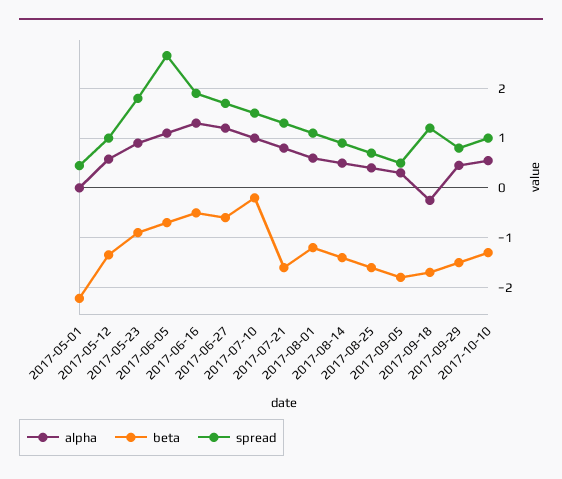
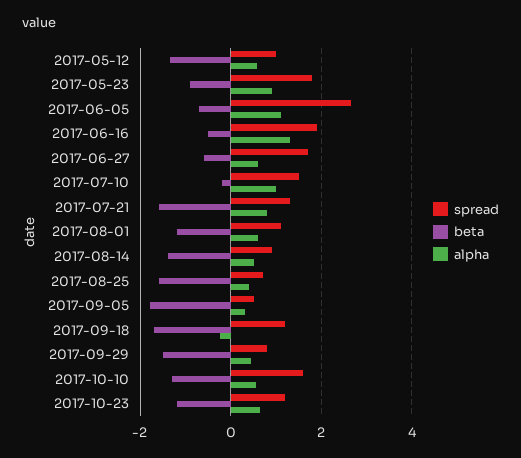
alpha, 2017-05-01: 0 -> none
beta, 2017-05-01: -2.2 -> none
spread, 2017-05-01: 0.4 -> none
alpha, 2017-06-27: 1.2 -> 0.6
spread, 2017-10-10: 1 -> 1.6
spread, 2017-10-23: none -> 1.2
beta, 2017-10-23: none -> -1.2
alpha, 2017-10-23: none -> 0.6

